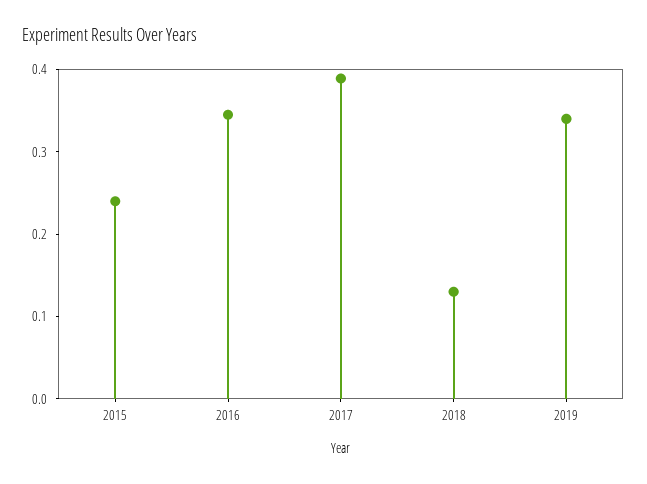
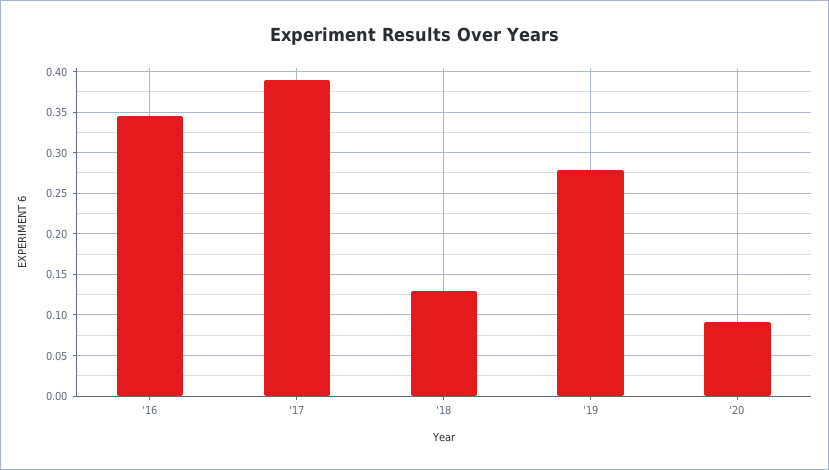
2015: 0.24 -> none
2019: 0.34 -> 0.28
'20: none -> 0.09

